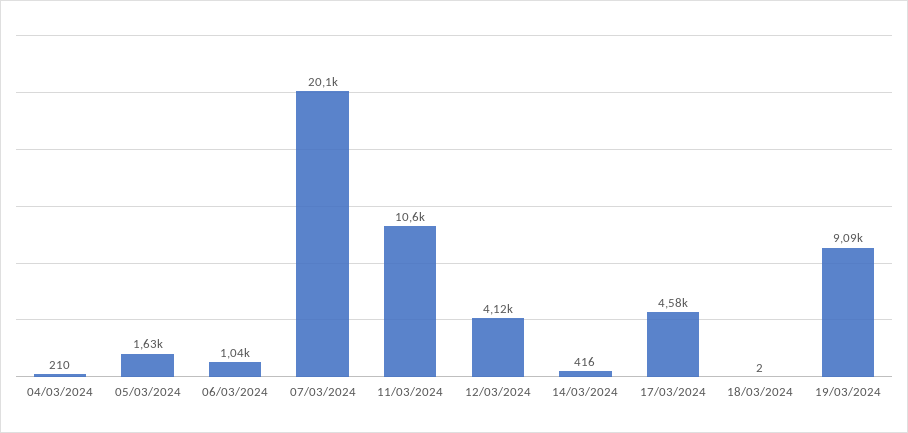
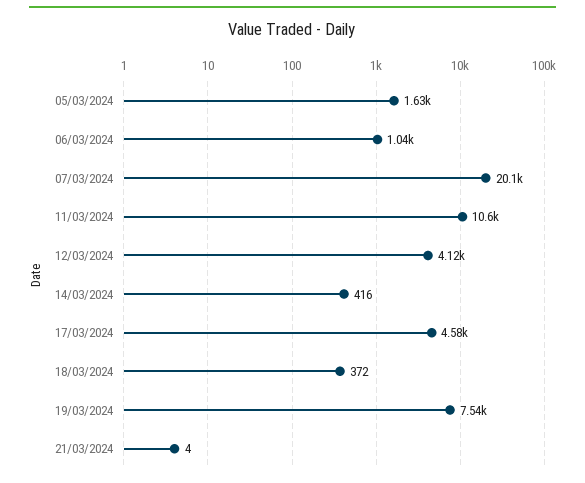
04/03/2024: 210 -> none
18/03/2024: 2 -> 372
19/03/2024: 9090 -> 7540
21/03/2024: none -> 4

